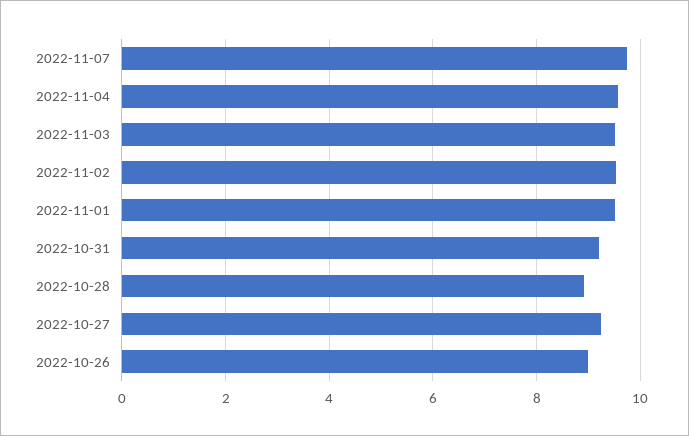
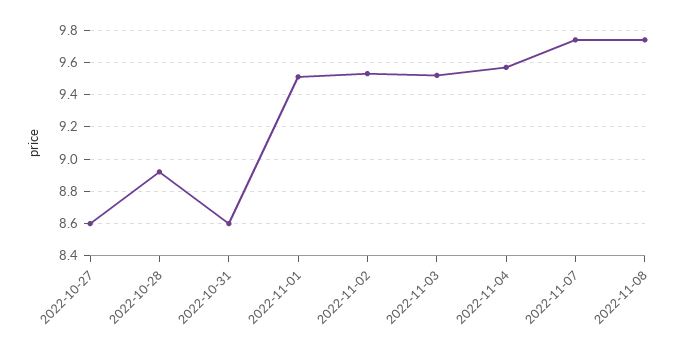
2022-10-31: 9.2 -> 8.6
2022-10-27: 9.2 -> 8.6
2022-10-26: 9 -> none
2022-11-08: none -> 9.75

